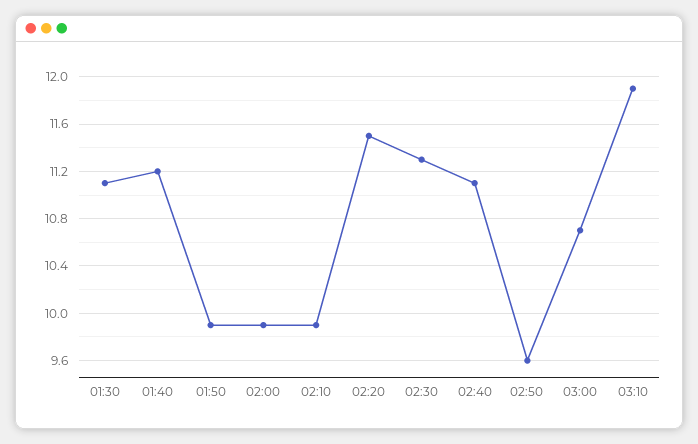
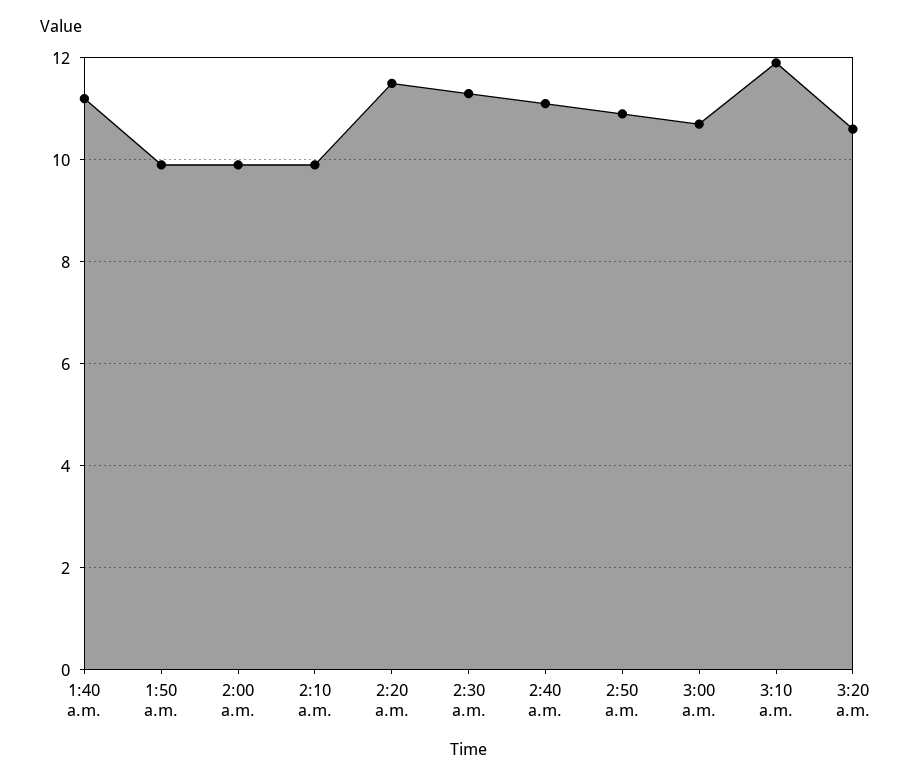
01:30: 11.1 -> none
02:50: 9.6 -> 11
3:20 a.m.: none -> 10.5

